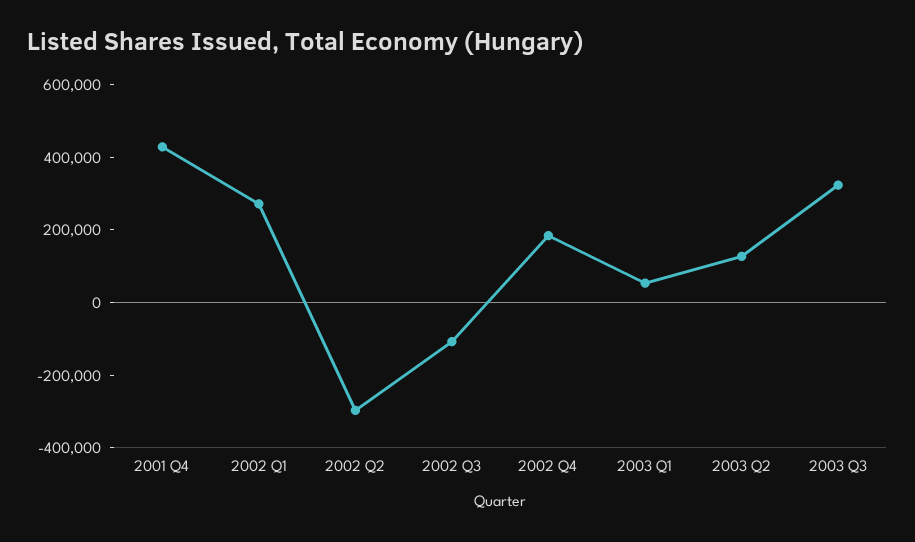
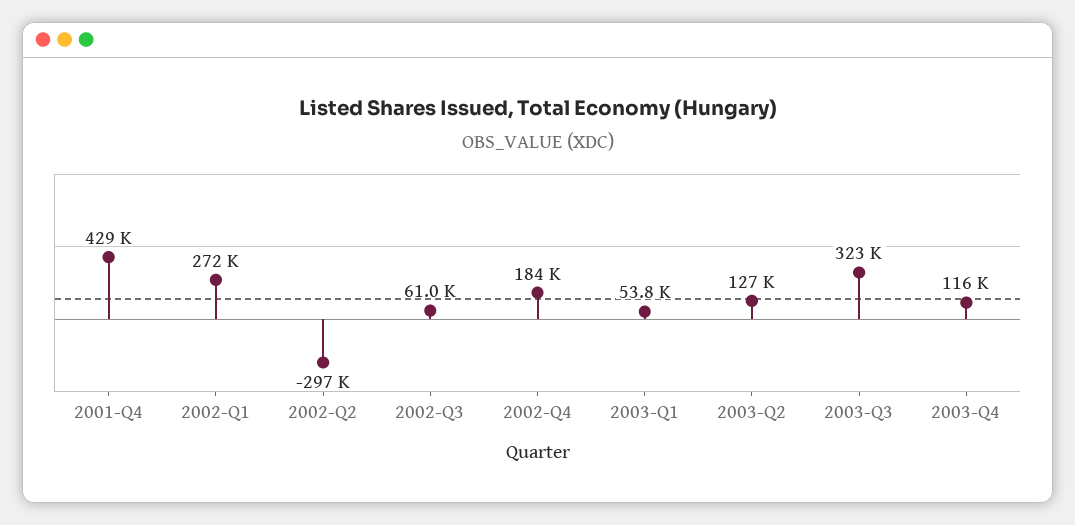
2002 Q3: -100000 -> 61000
2003-Q4: none -> 116000

